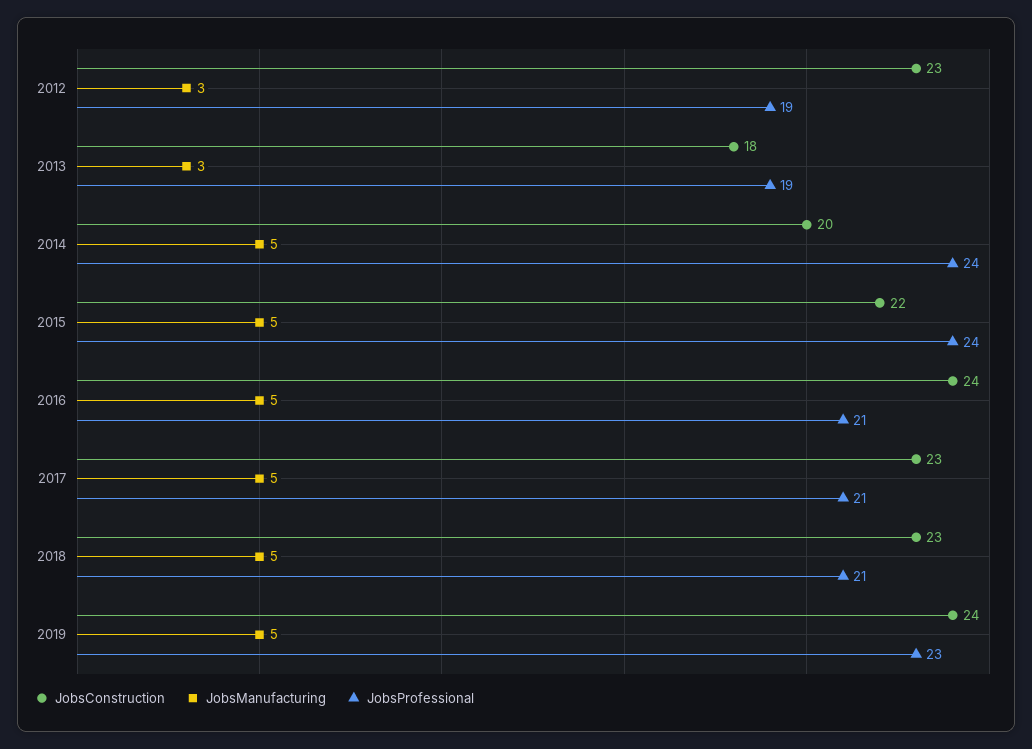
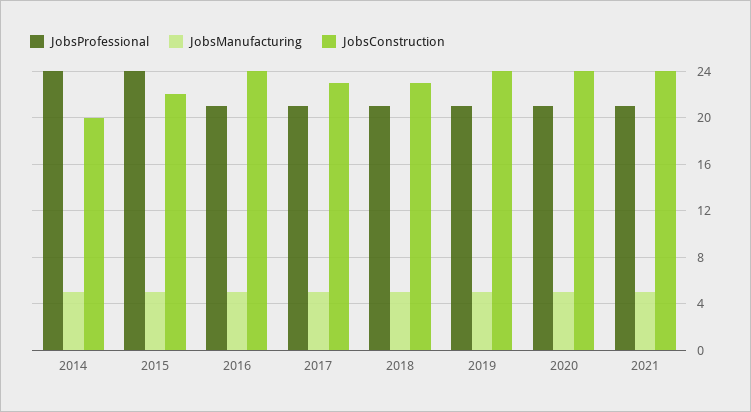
JobsConstruction, 2012: 23 -> none
JobsManufacturing, 2012: 3 -> none
JobsProfessional, 2012: 19 -> none
JobsConstruction, 2013: 18 -> none
JobsManufacturing, 2013: 3 -> none
JobsProfessional, 2013: 19 -> none
JobsProfessional, 2019: 23 -> 21
JobsProfessional, 2020: none -> 21
JobsManufacturing, 2020: none -> 5
JobsConstruction, 2020: none -> 24
JobsProfessional, 2021: none -> 21
JobsManufacturing, 2021: none -> 5
JobsConstruction, 2021: none -> 24

